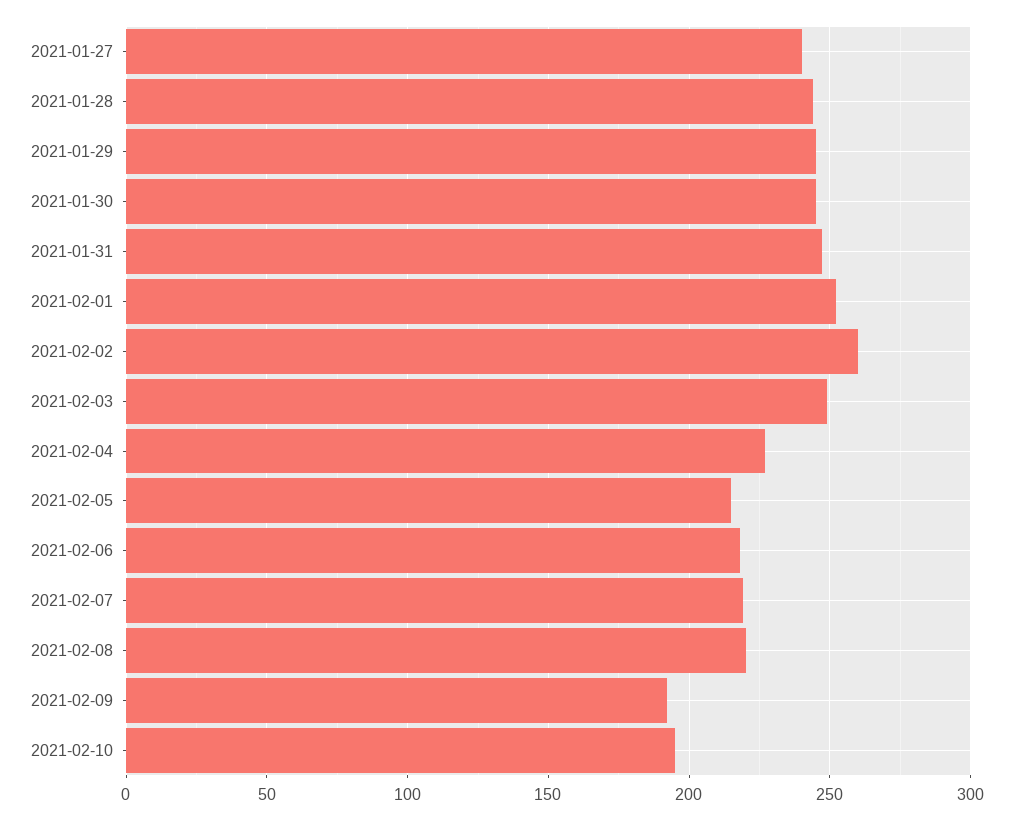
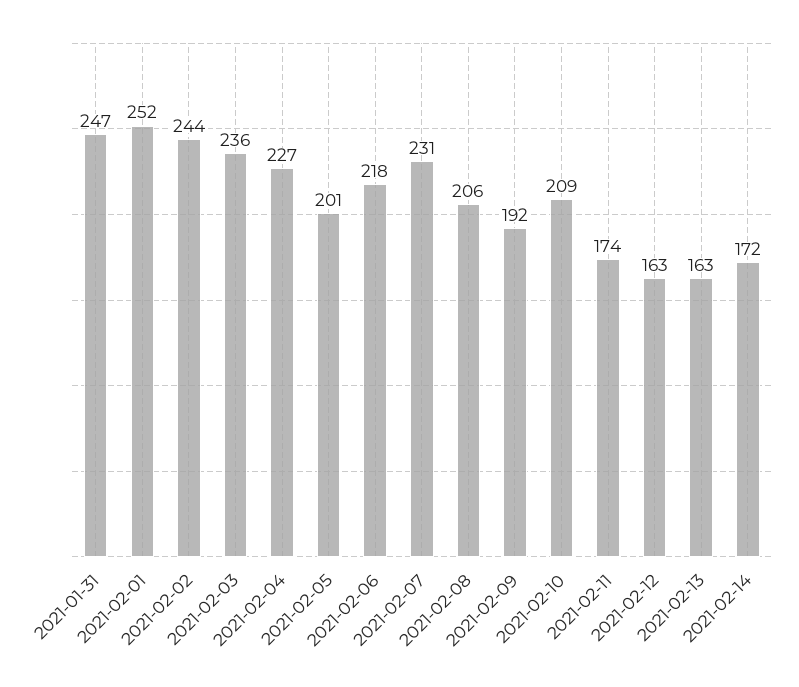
2021-01-27: 240 -> none
2021-01-28: 245 -> none
2021-01-29: 245 -> none
2021-01-30: 245 -> none
2021-02-02: 260 -> 244
2021-02-03: 250 -> 236
2021-02-05: 215 -> 201
2021-02-07: 220 -> 231
2021-02-08: 220 -> 206
2021-02-10: 195 -> 209
2021-02-11: none -> 174
2021-02-12: none -> 163
2021-02-13: none -> 163
2021-02-14: none -> 172

